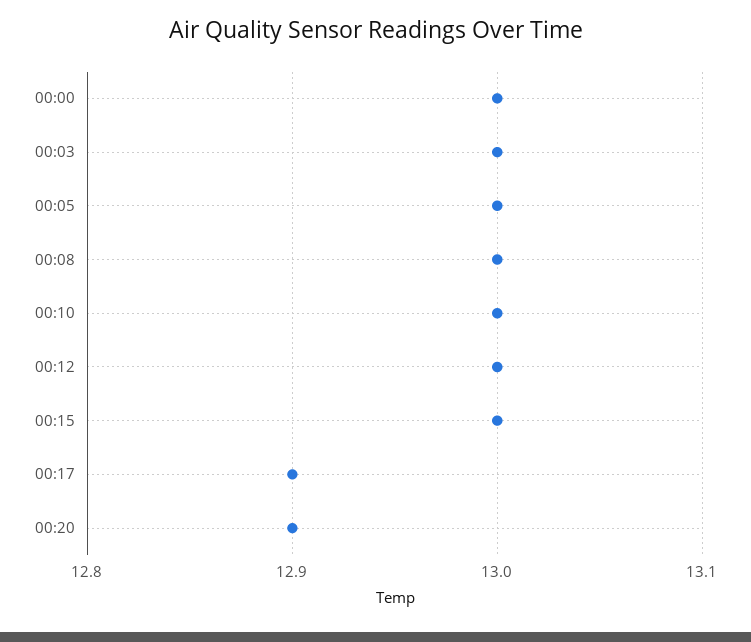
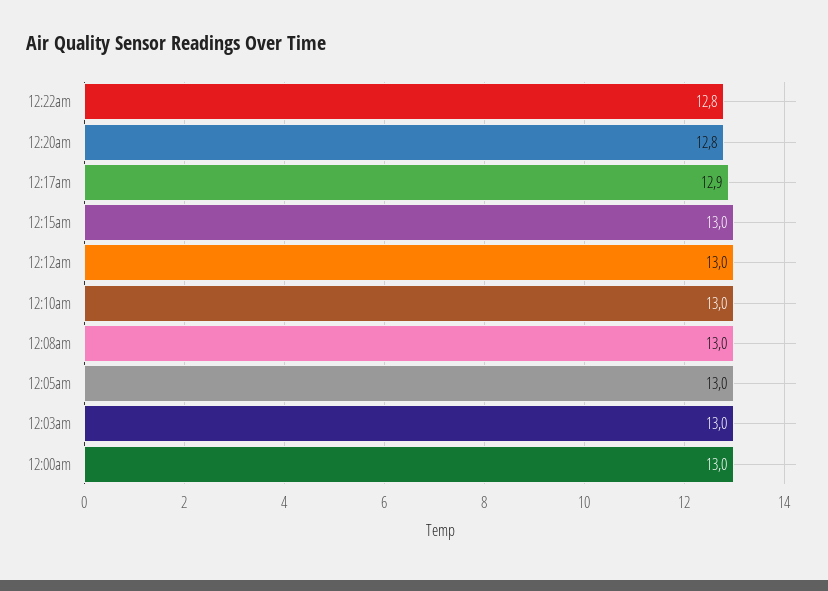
00:20: 12.9 -> 12.8
12:22am: none -> 12.8

